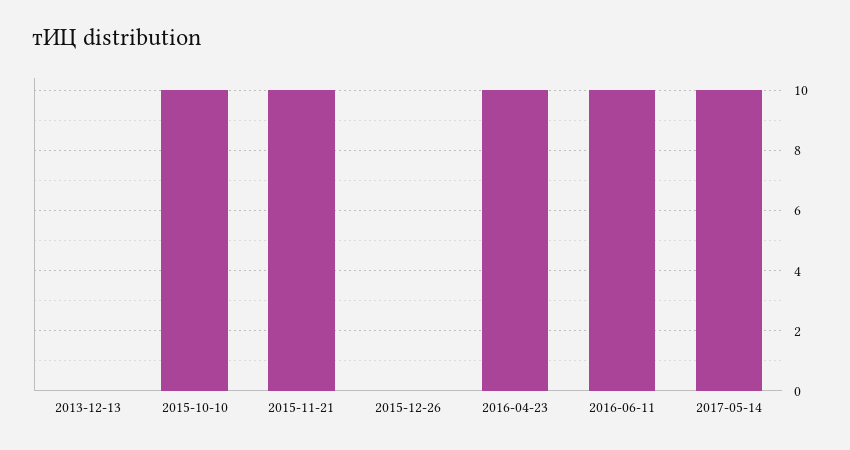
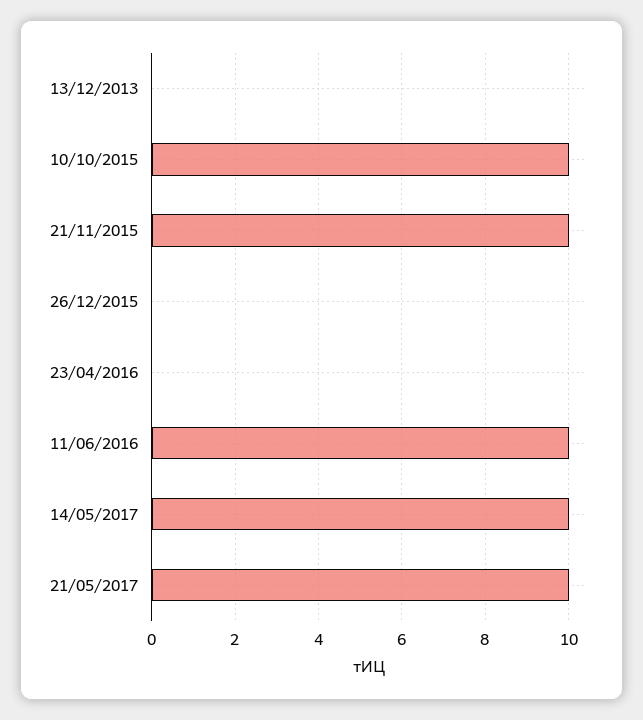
2016-04-23: 10 -> 0
21/05/2017: none -> 10

